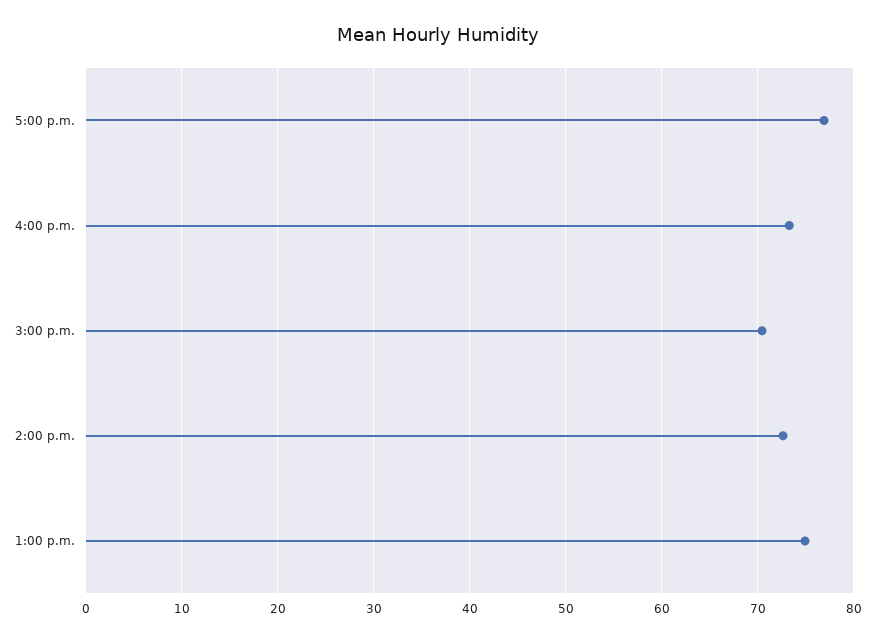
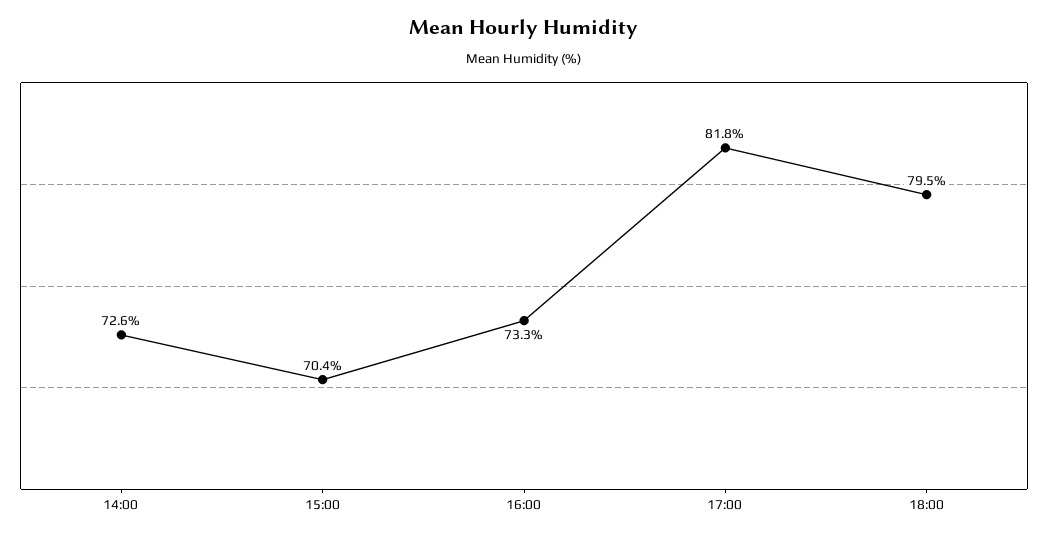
5:00 p.m.: 77 -> 81.8
1:00 p.m.: 75 -> none
18:00: none -> 79.5

